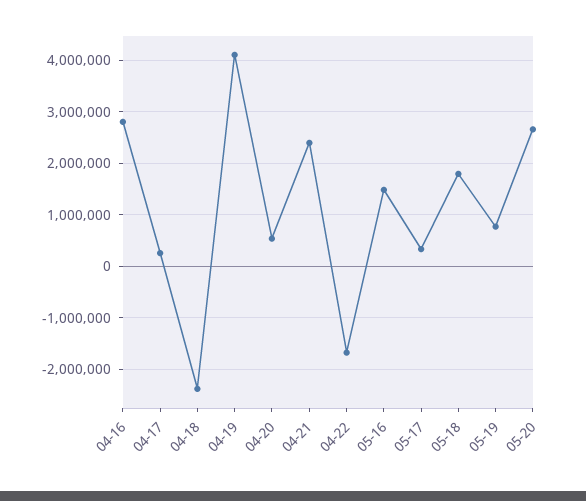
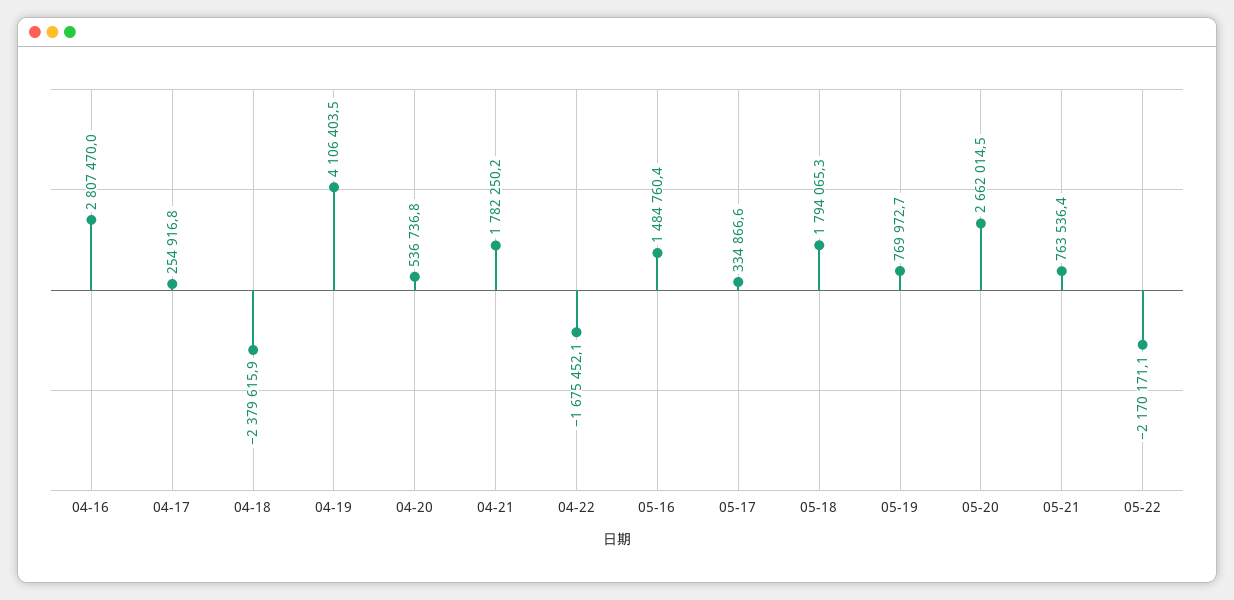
04-21: 2400000 -> 1782250.2
05-21: none -> 763536.4
05-22: none -> -2170171.1

